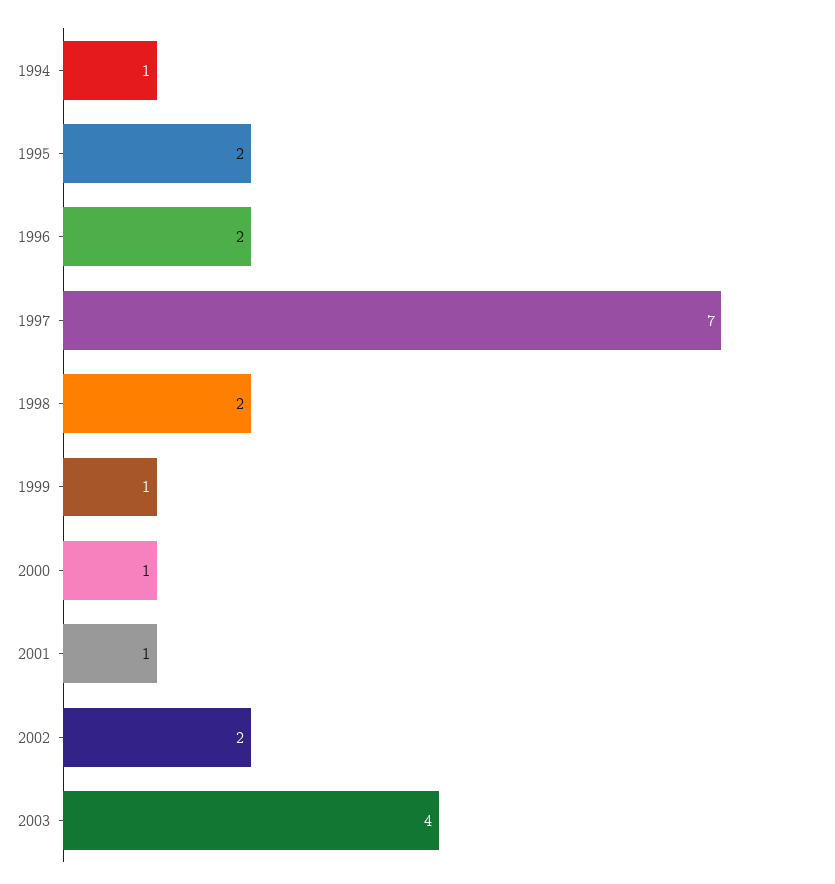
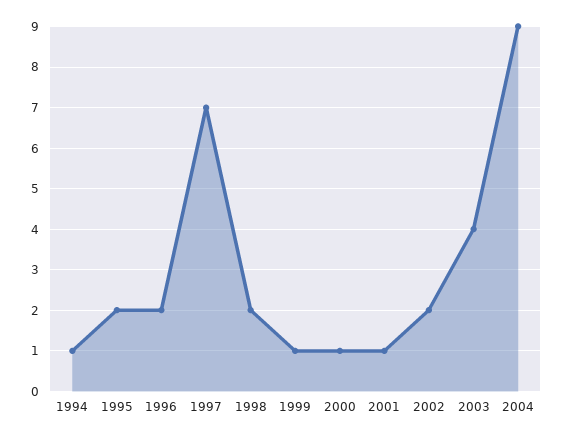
2004: none -> 9

